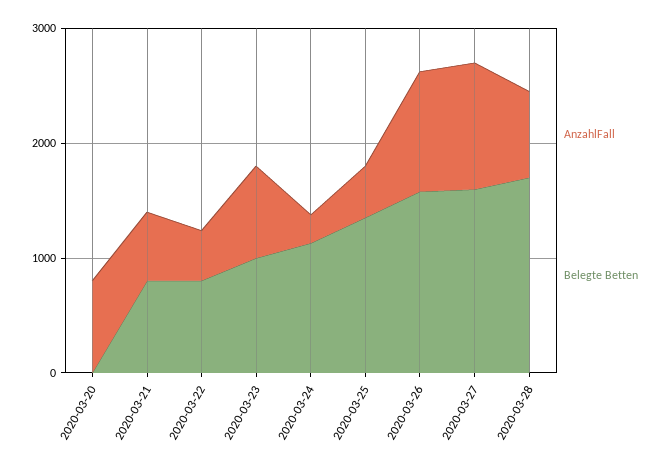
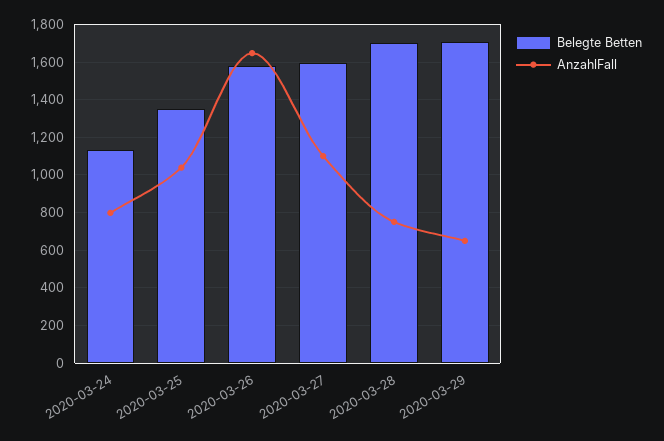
AnzahlFall, 2020-03-20: 800 -> none
Belegte Betten, 2020-03-20: 0 -> none
AnzahlFall, 2020-03-21: 600 -> none
Belegte Betten, 2020-03-21: 800 -> none
AnzahlFall, 2020-03-22: 400 -> none
Belegte Betten, 2020-03-22: 800 -> none
AnzahlFall, 2020-03-23: 800 -> none
Belegte Betten, 2020-03-23: 1000 -> none
AnzahlFall, 2020-03-24: 200 -> 800
AnzahlFall, 2020-03-25: 400 -> 1050
AnzahlFall, 2020-03-26: 1000 -> 1650
Belegte Betten, 2020-03-29: none -> 1700
AnzahlFall, 2020-03-29: none -> 650

